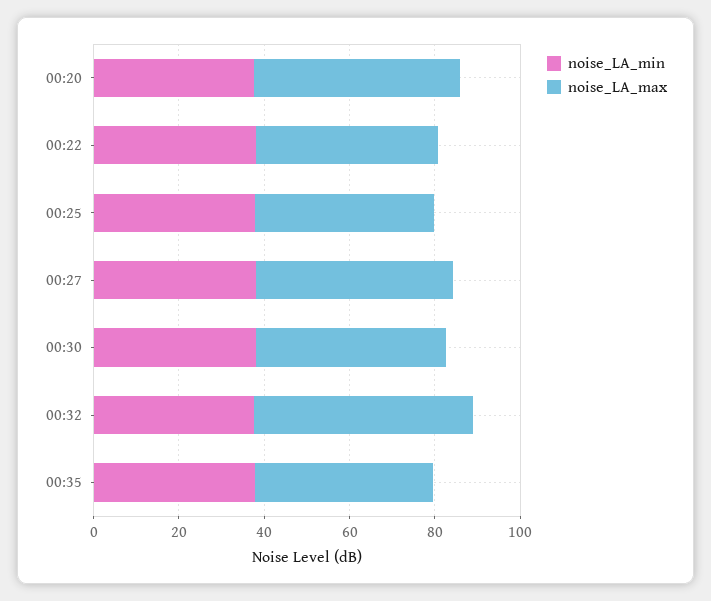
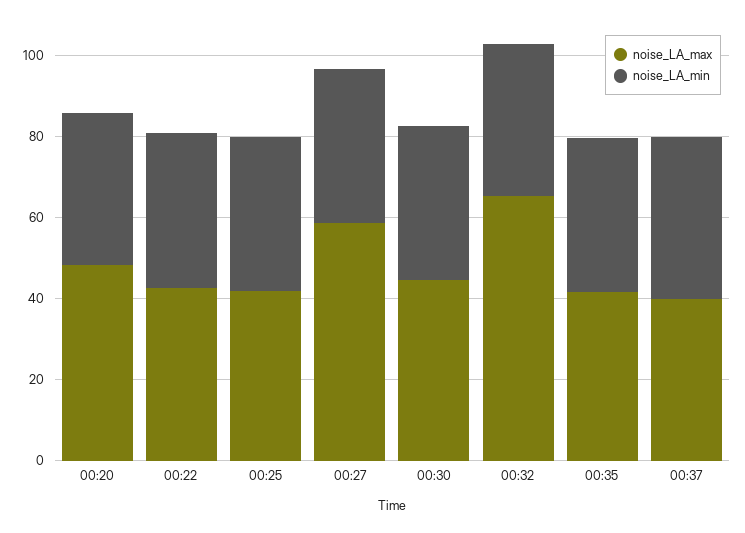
noise_LA_max, 00:27: 45 -> 60
noise_LA_max, 00:32: 50 -> 65
noise_LA_max, 00:37: none -> 40
noise_LA_min, 00:37: none -> 40

